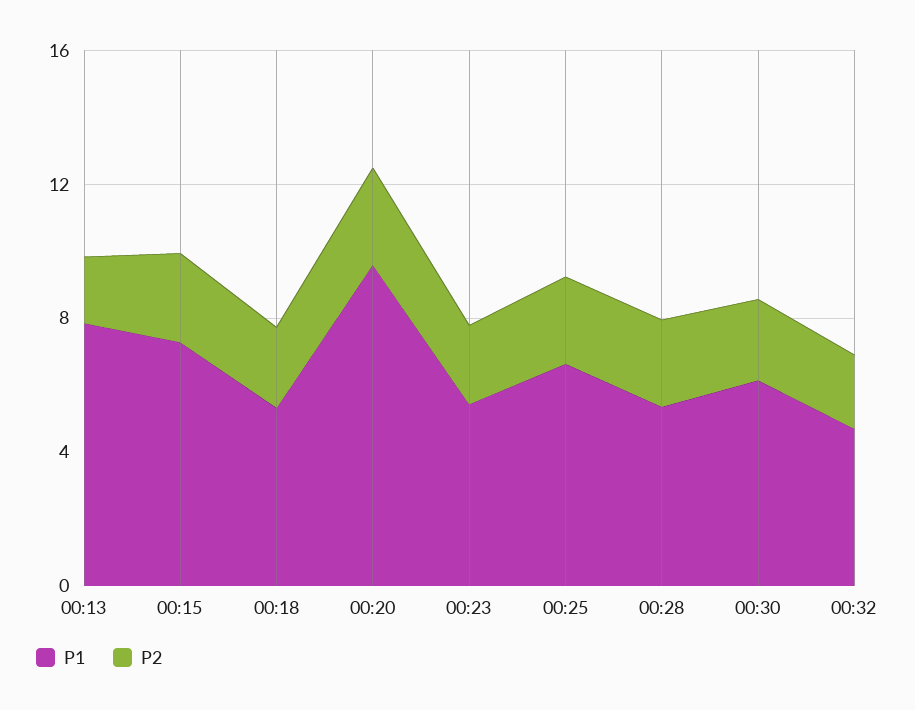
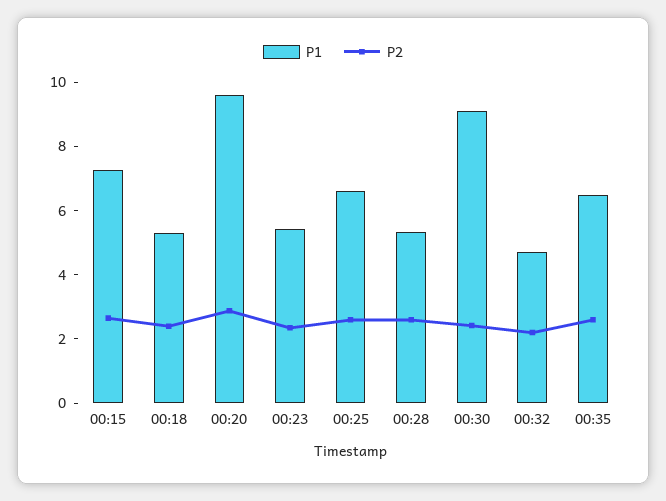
P1, 00:13: 8 -> none
P2, 00:13: 2 -> none
P1, 00:30: 6 -> 9
P1, 00:35: none -> 6.5
P2, 00:35: none -> 2.5

